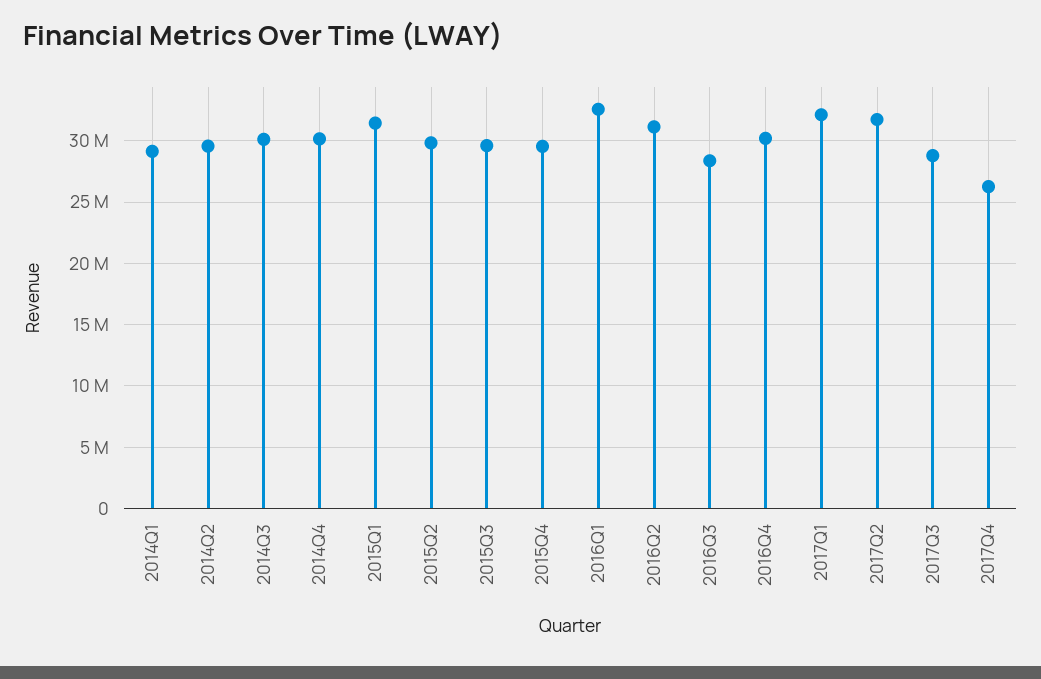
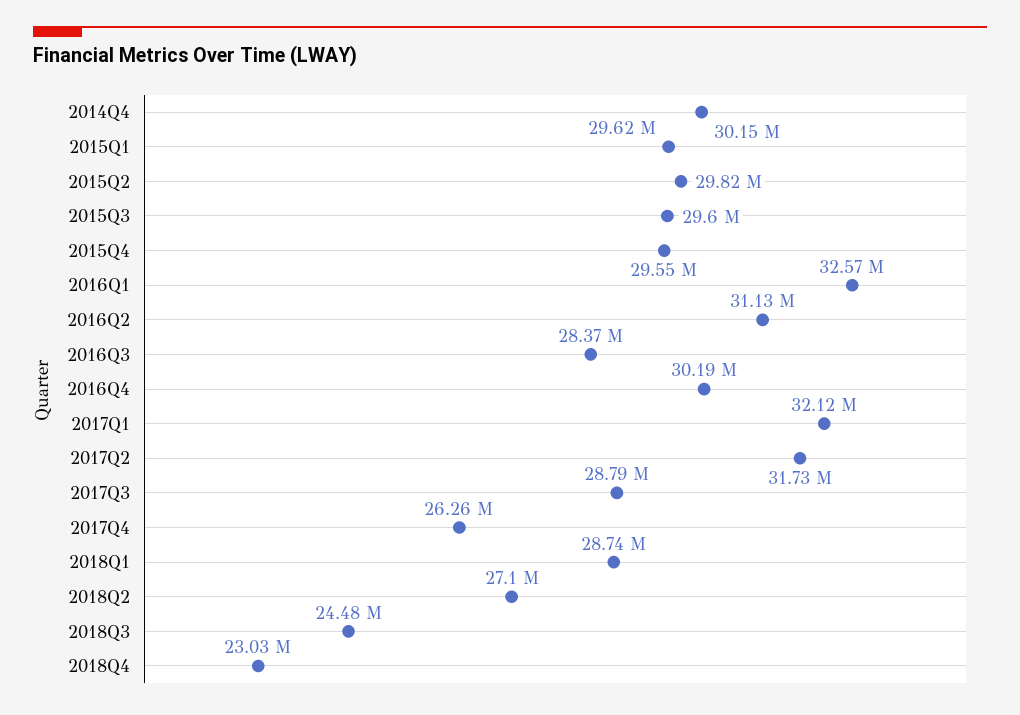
2014Q1: 29000000 -> none
2014Q2: 29500000 -> none
2014Q3: 30000000 -> none
2015Q1: 31500000 -> 29620000
2018Q1: none -> 28740000
2018Q2: none -> 27100000
2018Q3: none -> 24480000
2018Q4: none -> 23030000

